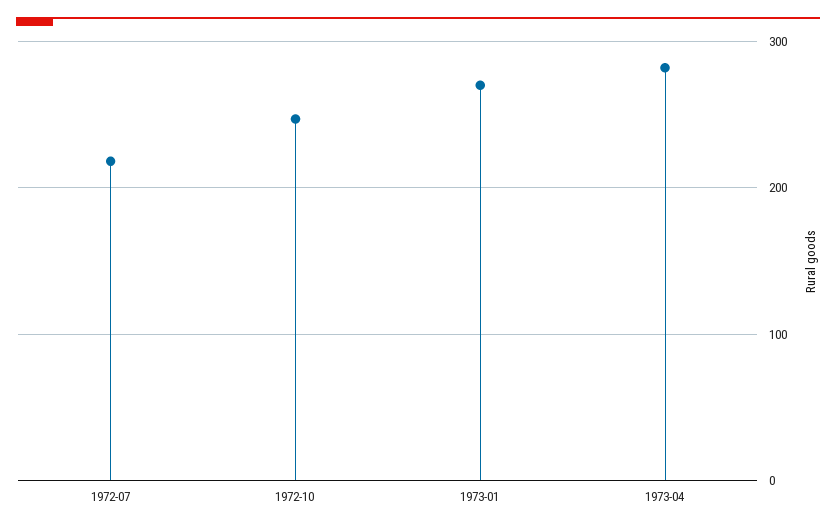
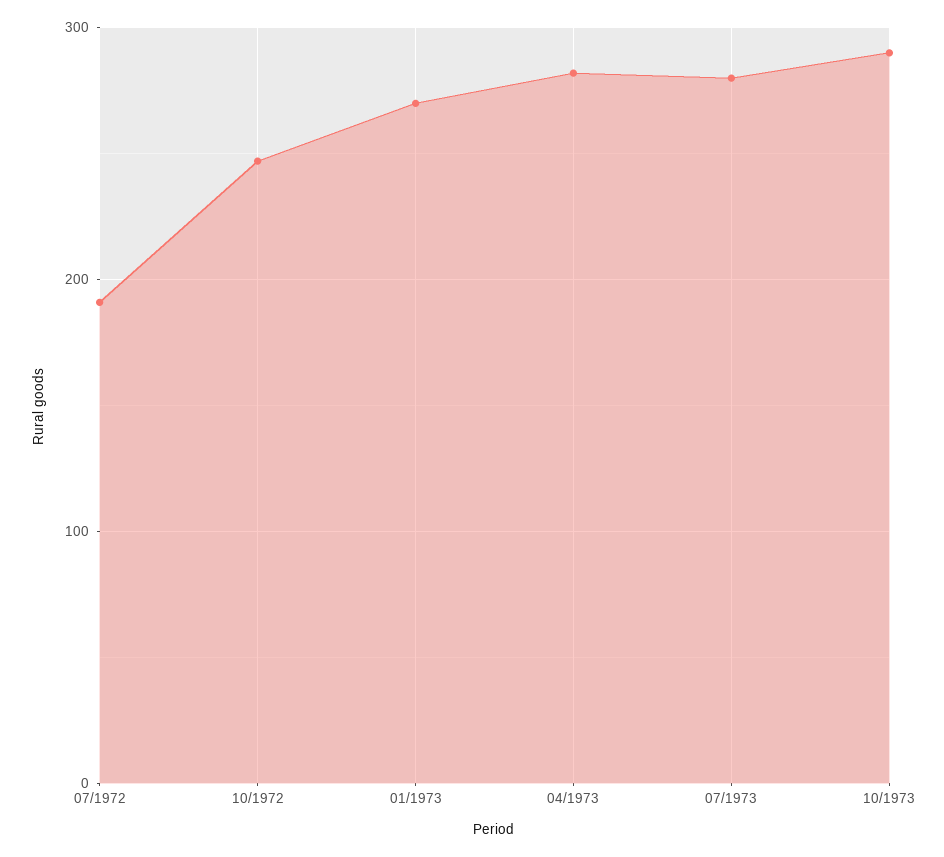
1972-07: 220 -> 190
07/1973: none -> 280
10/1973: none -> 290

